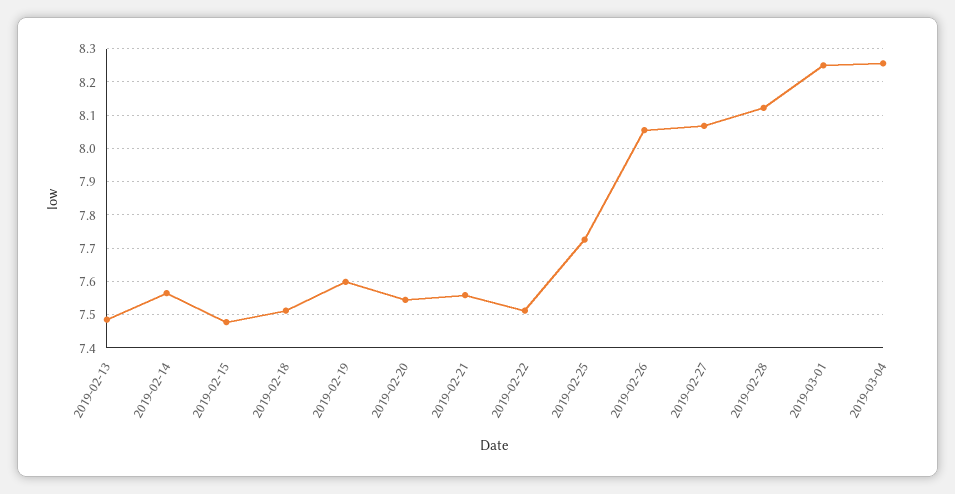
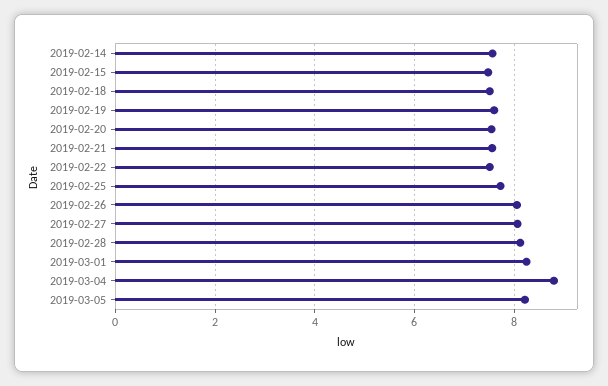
2019-02-13: 7.48 -> none
2019-03-04: 8.26 -> 8.8
2019-03-05: none -> 8.2

